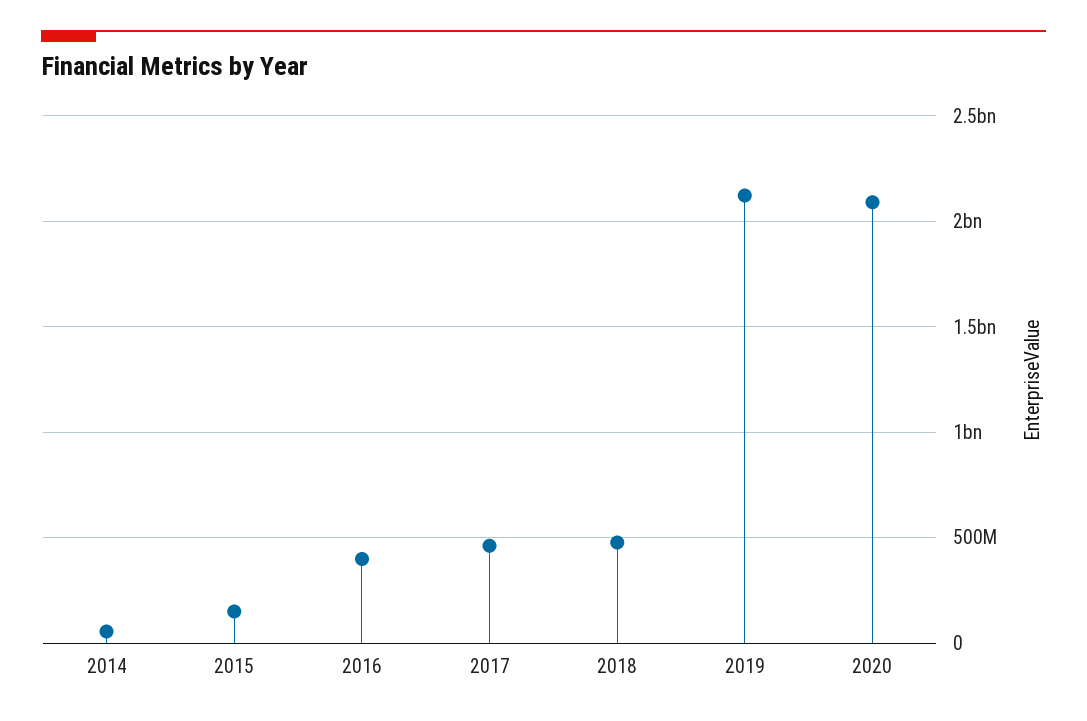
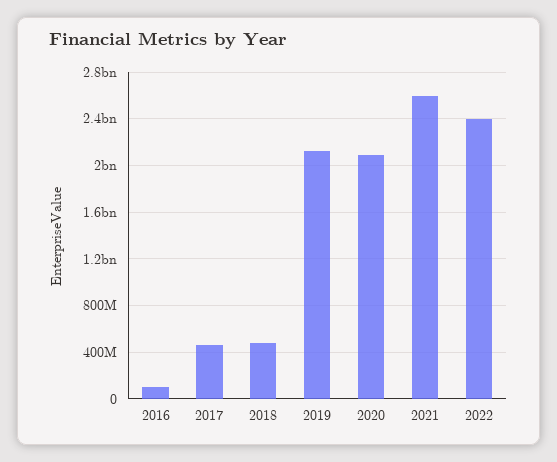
2014: 50000000 -> none
2015: 150000000 -> none
2016: 400000000 -> 100000000
2021: none -> 2600000000
2022: none -> 2400000000

